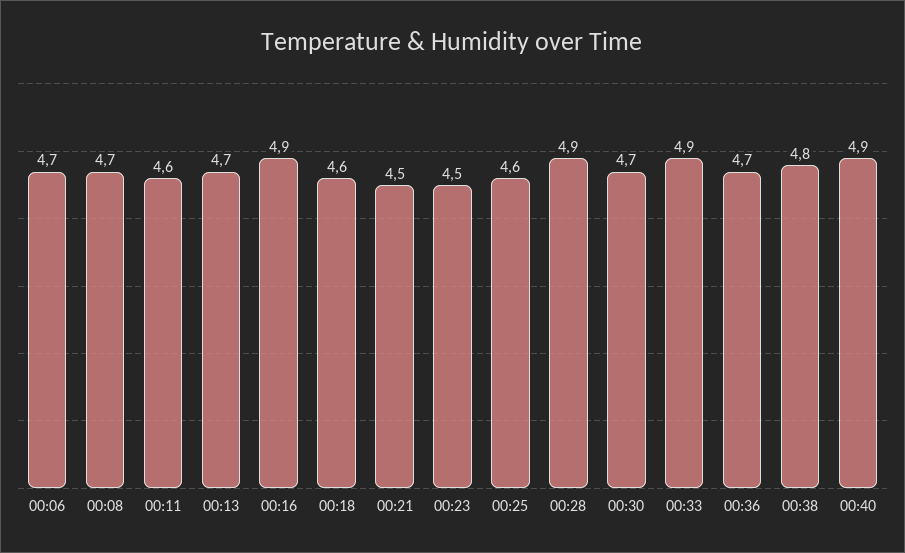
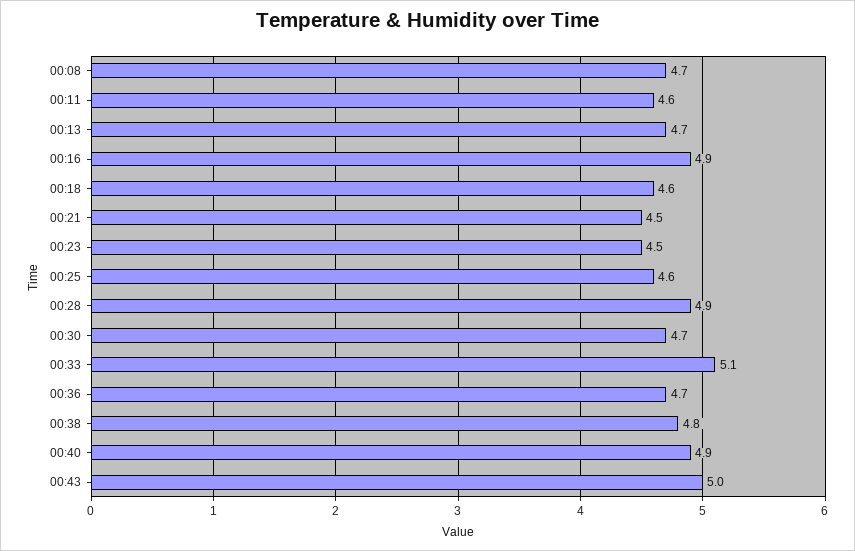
00:06: 4.7 -> none
00:33: 4.9 -> 5.1
00:43: none -> 5

